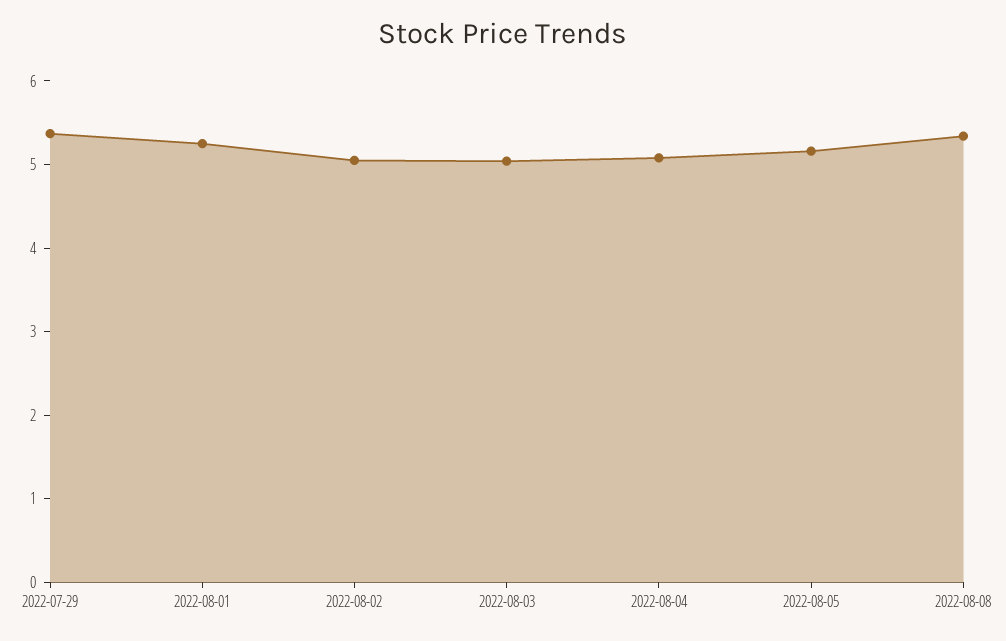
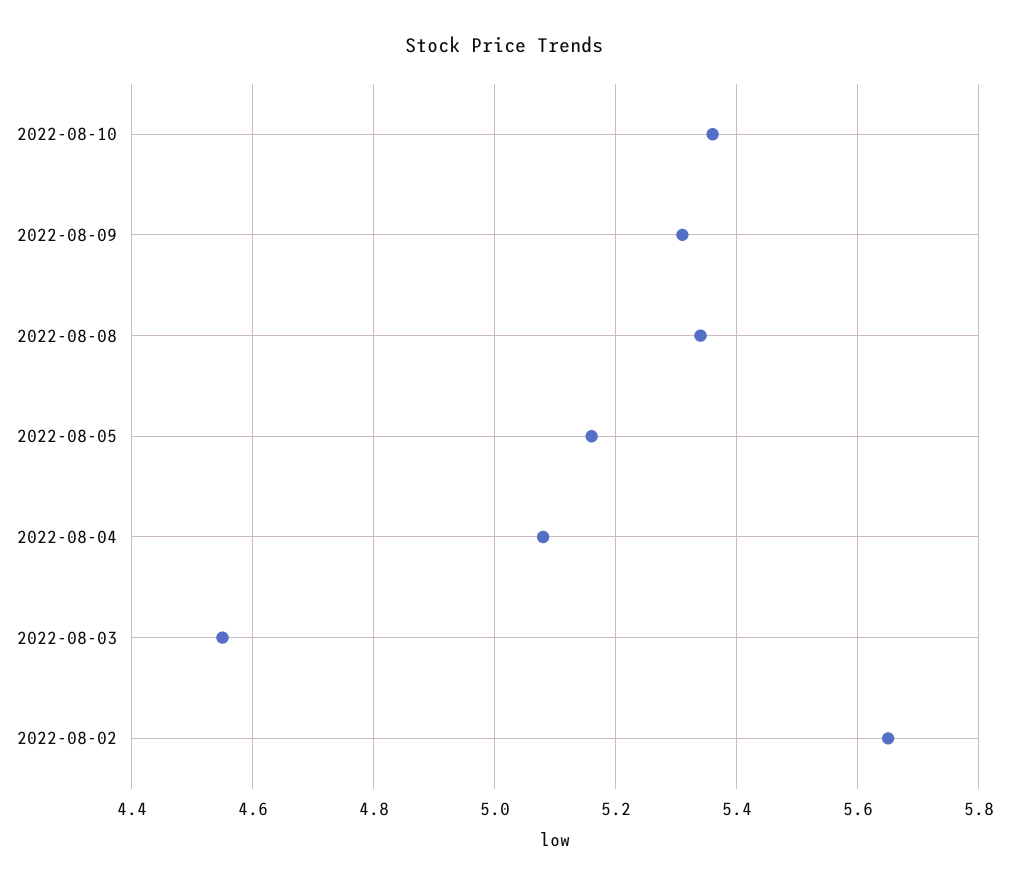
2022-07-29: 5.4 -> none
2022-08-01: 5.2 -> none
2022-08-02: 5 -> 5.65
2022-08-03: 5 -> 4.55
2022-08-10: none -> 5.35
2022-08-09: none -> 5.3

